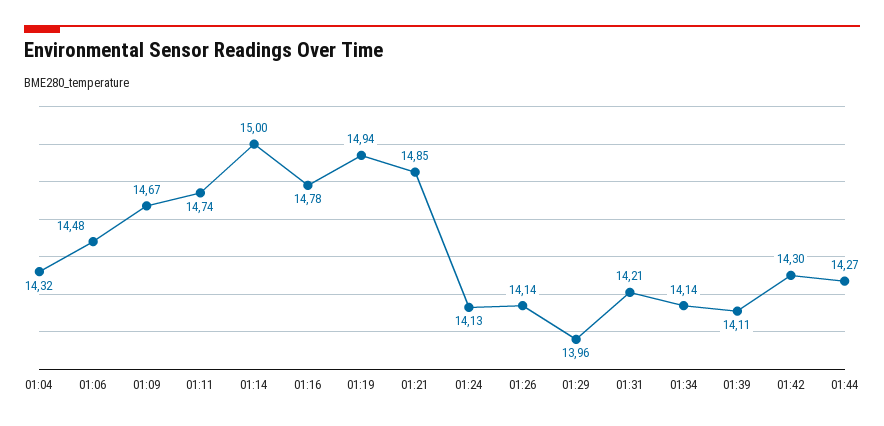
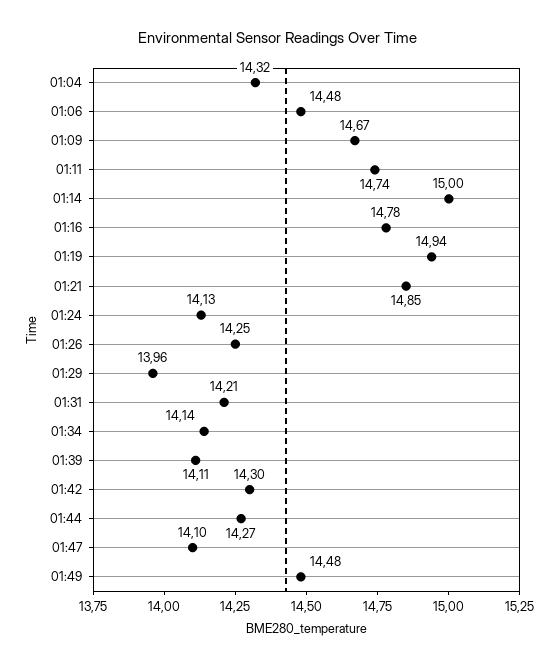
01:26: 14.14 -> 14.25
01:47: none -> 14.1
01:49: none -> 14.48

